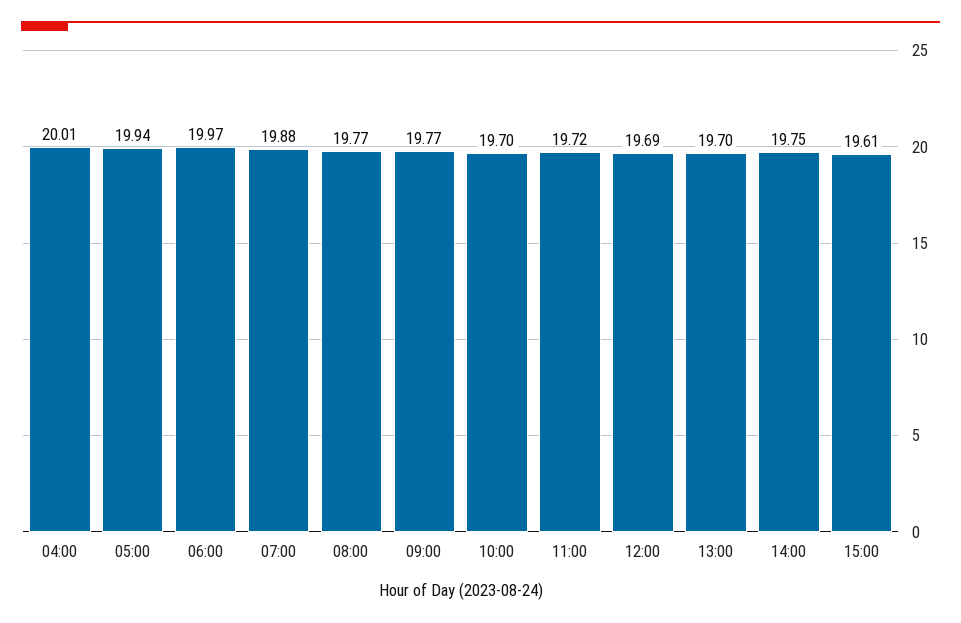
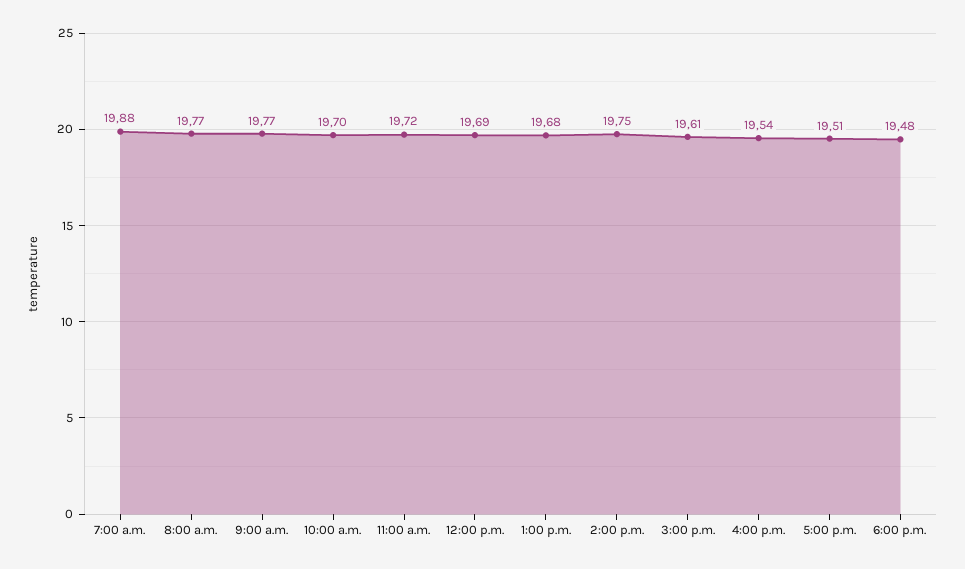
04:00: 20.01 -> none
05:00: 19.94 -> none
06:00: 19.97 -> none
13:00: 19.7 -> 19.68
4:00 p.m.: none -> 19.54
5:00 p.m.: none -> 19.51
6:00 p.m.: none -> 19.48

